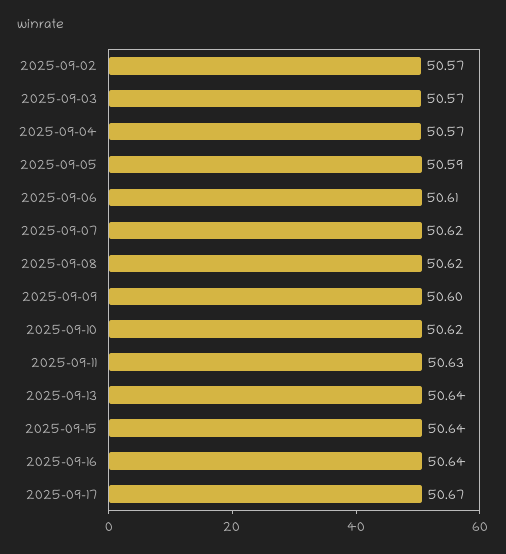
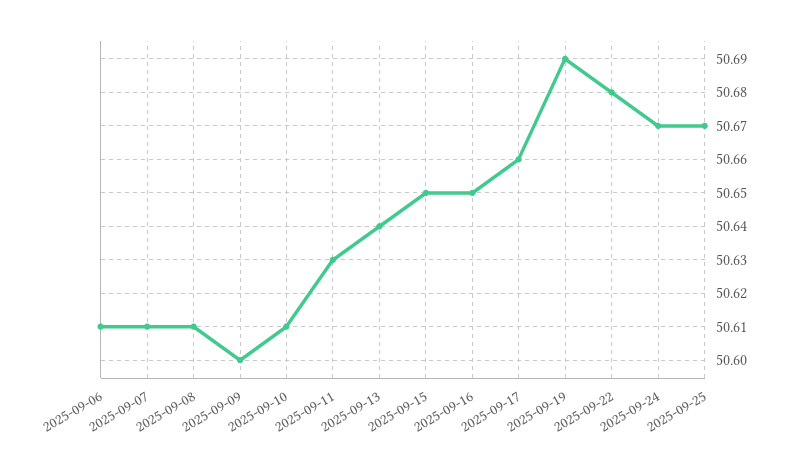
2025-09-02: 50.57 -> none
2025-09-03: 50.57 -> none
2025-09-04: 50.57 -> none
2025-09-05: 50.59 -> none
2025-09-07: 50.62 -> 50.61
2025-09-08: 50.62 -> 50.61
2025-09-10: 50.62 -> 50.61
2025-09-15: 50.64 -> 50.65
2025-09-16: 50.64 -> 50.65
2025-09-17: 50.67 -> 50.66
2025-09-19: none -> 50.69
2025-09-22: none -> 50.68
2025-09-24: none -> 50.67
2025-09-25: none -> 50.67

